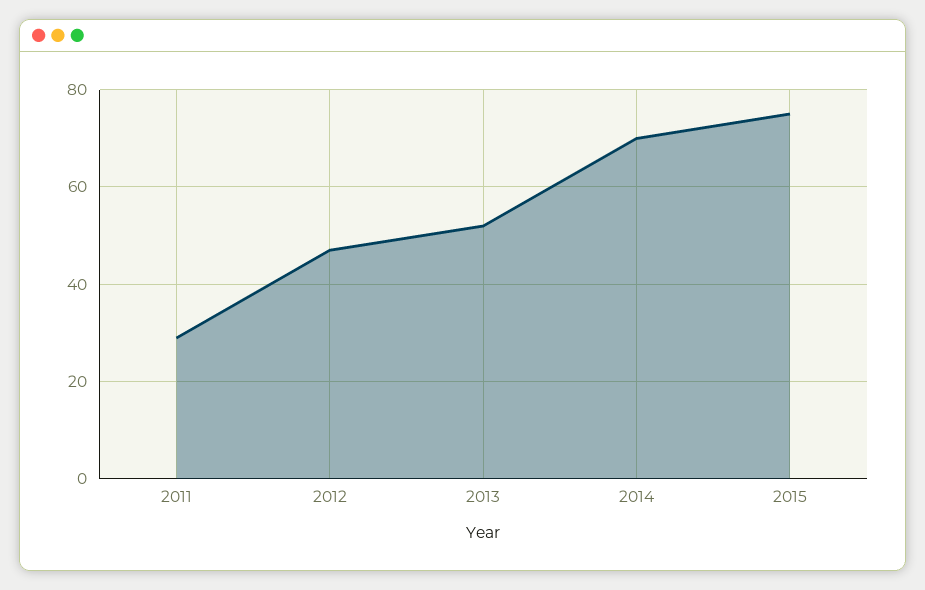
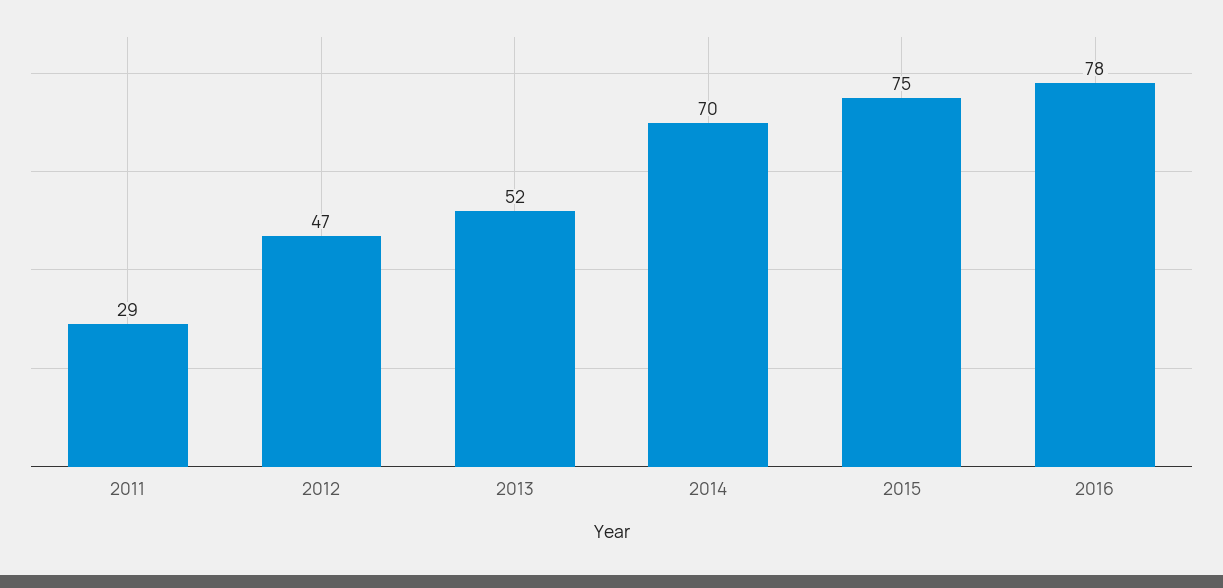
2016: none -> 78

